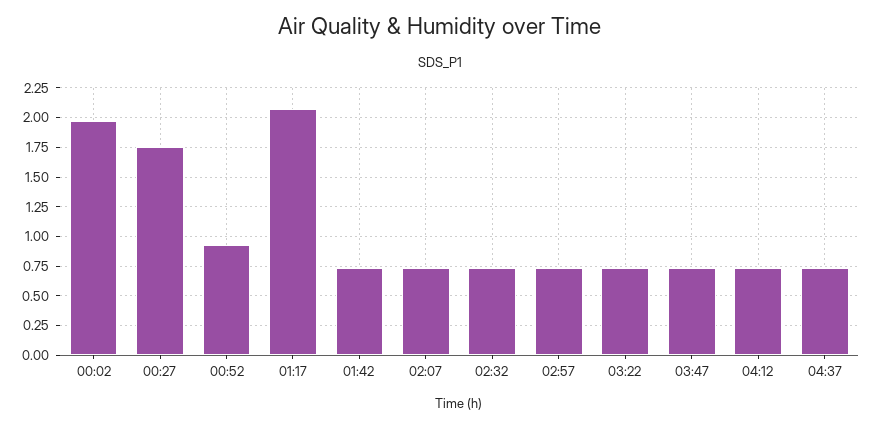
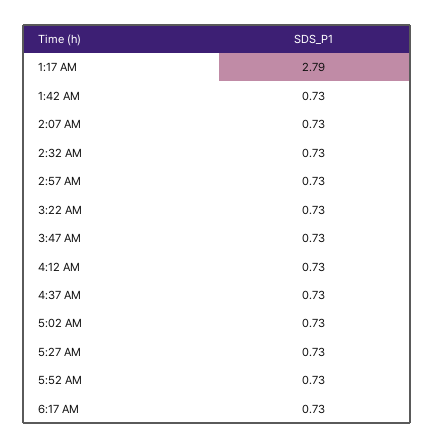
00:02: 2 -> none
00:27: 1.75 -> none
00:52: 1 -> none
01:17: 2 -> 2.79
5:02 AM: none -> 0.73
5:27 AM: none -> 0.73
5:52 AM: none -> 0.73
6:17 AM: none -> 0.73

